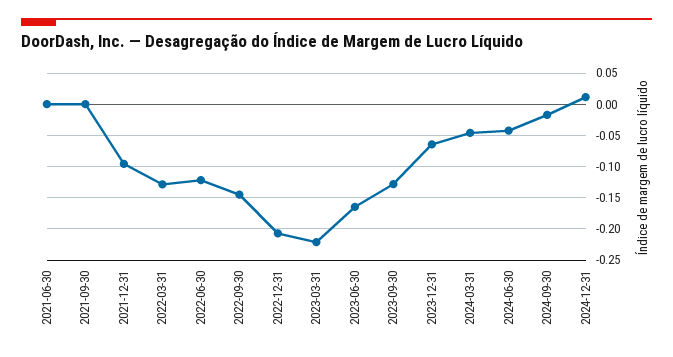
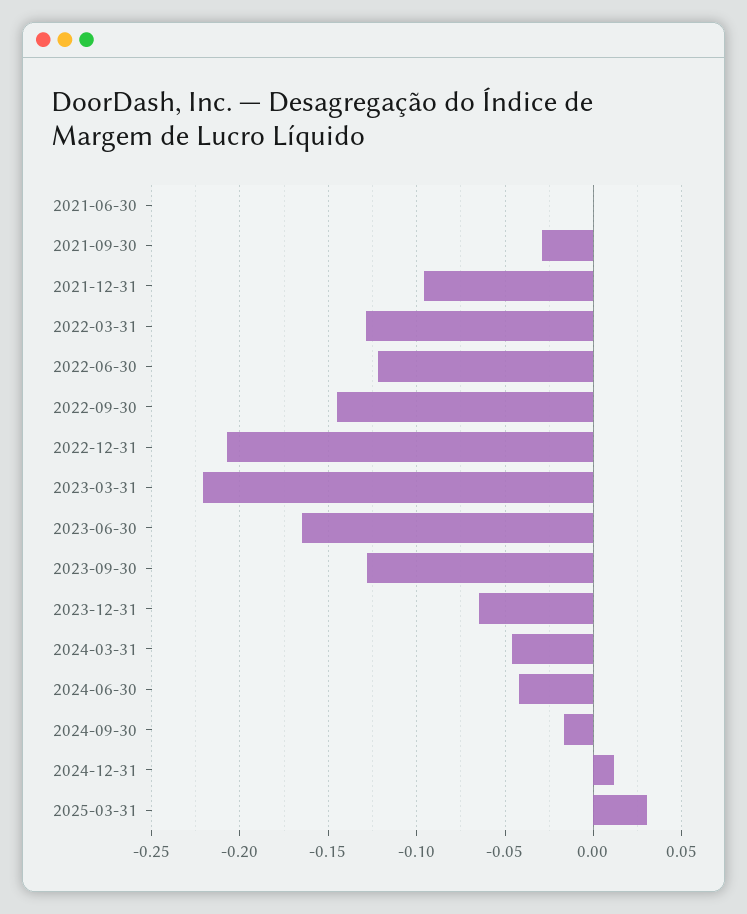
2021-09-30: 0 -> -0.03
2025-03-31: none -> 0.03

